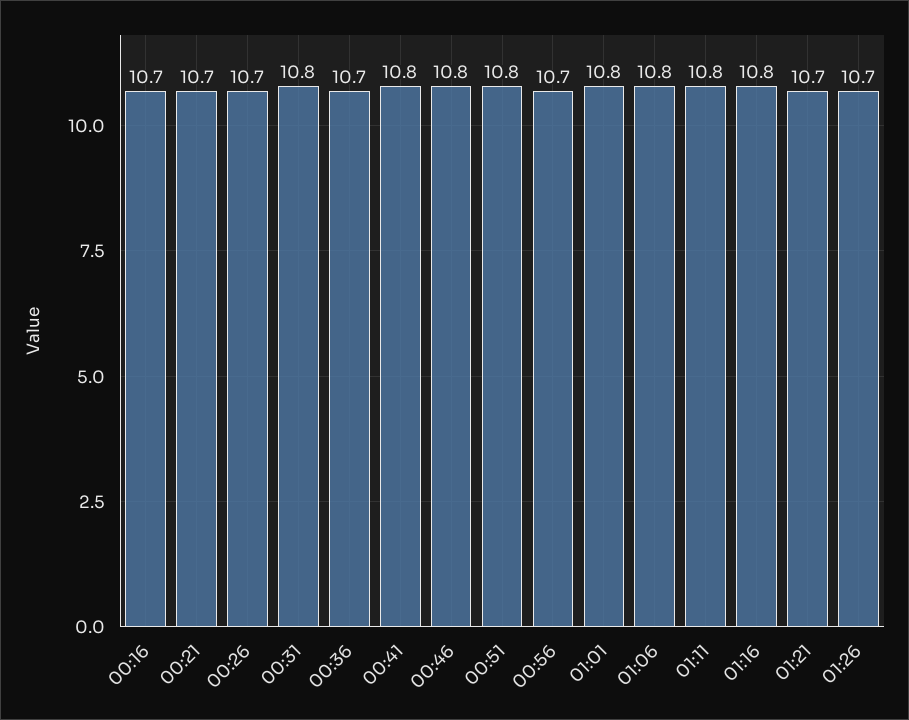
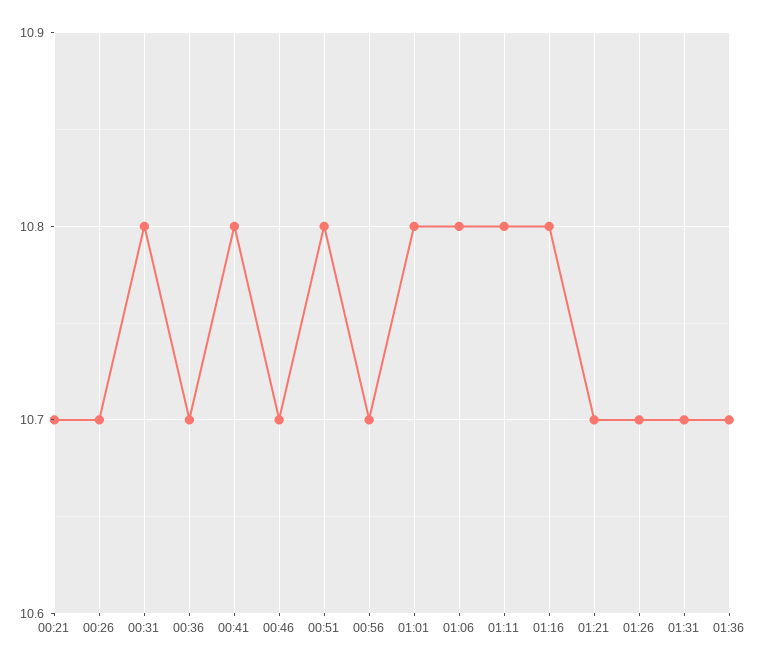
00:16: 10.7 -> none
00:46: 10.8 -> 10.7
01:31: none -> 10.7
01:36: none -> 10.7

